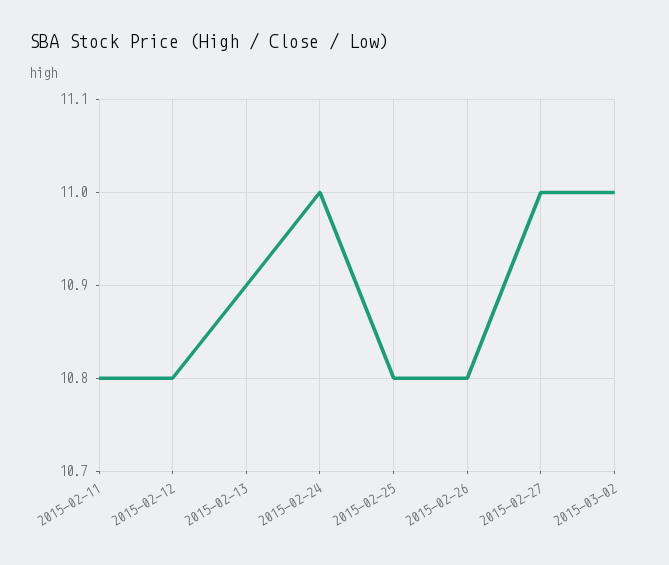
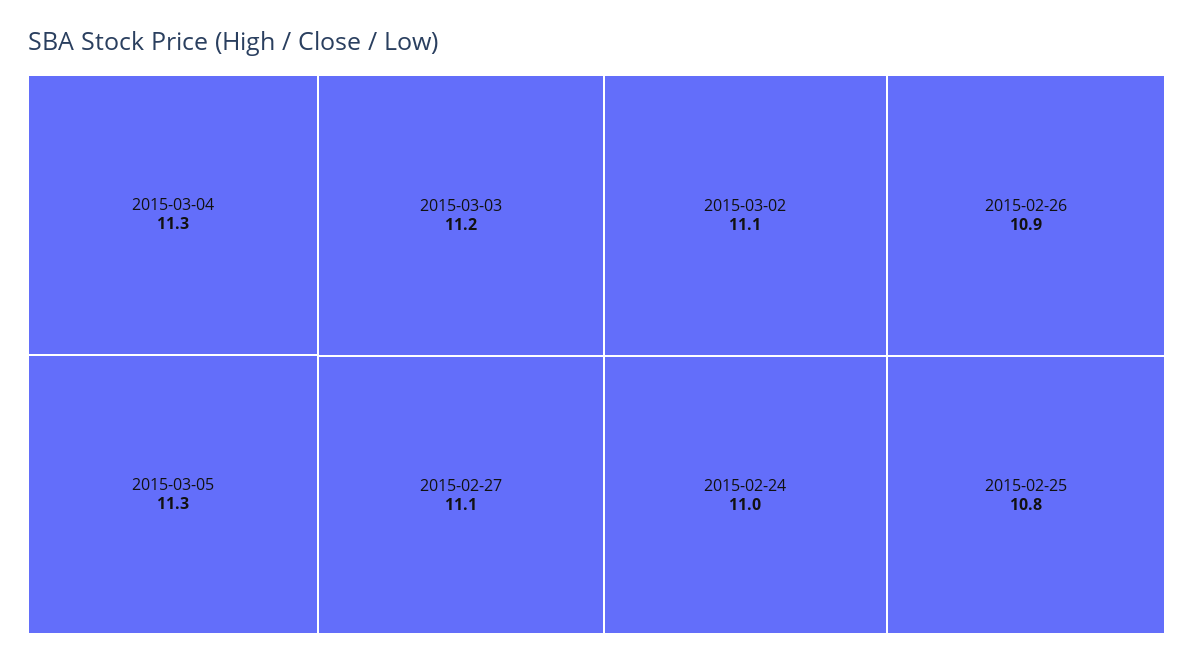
2015-02-11: 10.8 -> none
2015-02-12: 10.8 -> none
2015-02-13: 10.9 -> none
2015-02-26: 10.8 -> 10.9
2015-02-27: 11 -> 11.1
2015-03-02: 11 -> 11.1
2015-03-04: none -> 11.3
2015-03-05: none -> 11.3
2015-03-03: none -> 11.2

